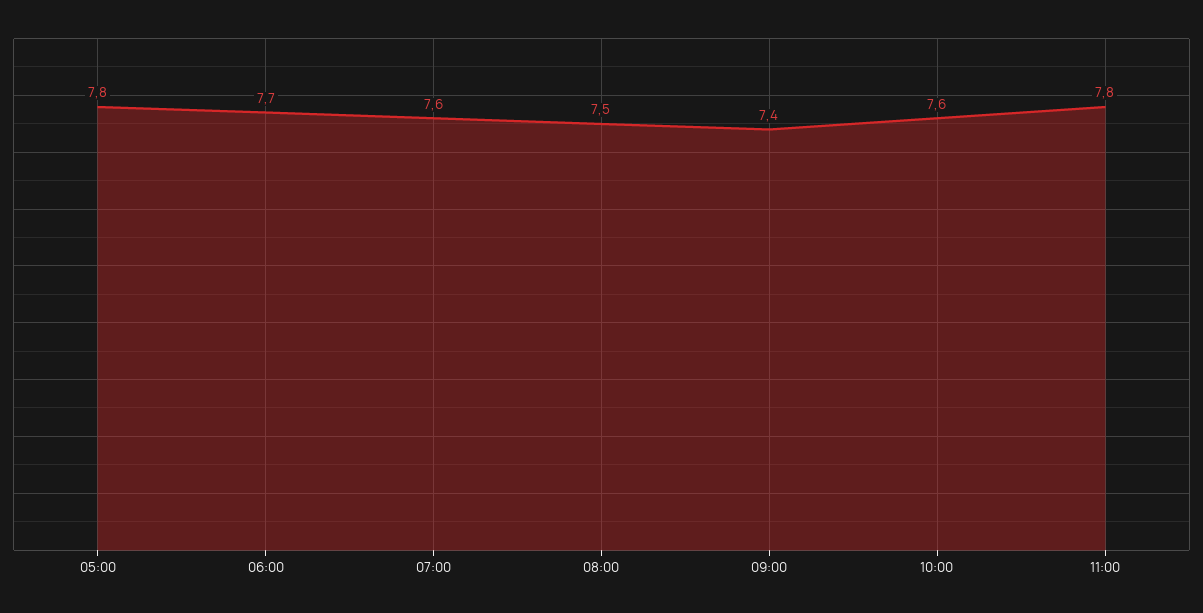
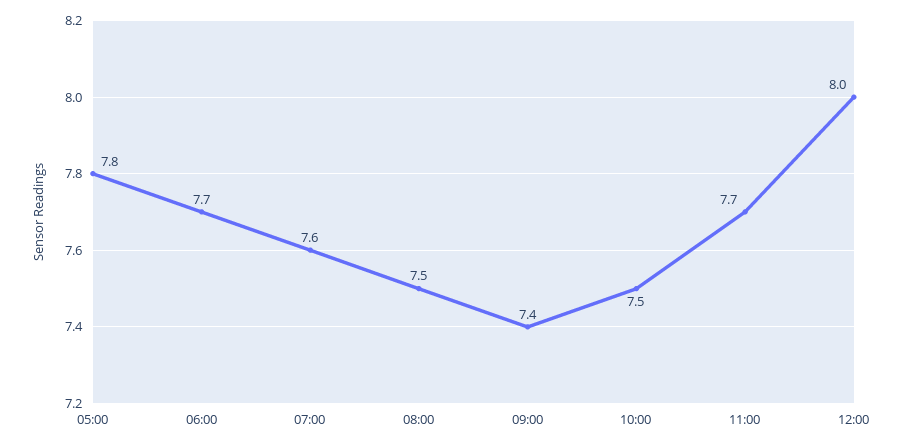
10:00: 7.6 -> 7.5
11:00: 7.8 -> 7.7
12:00: none -> 8

